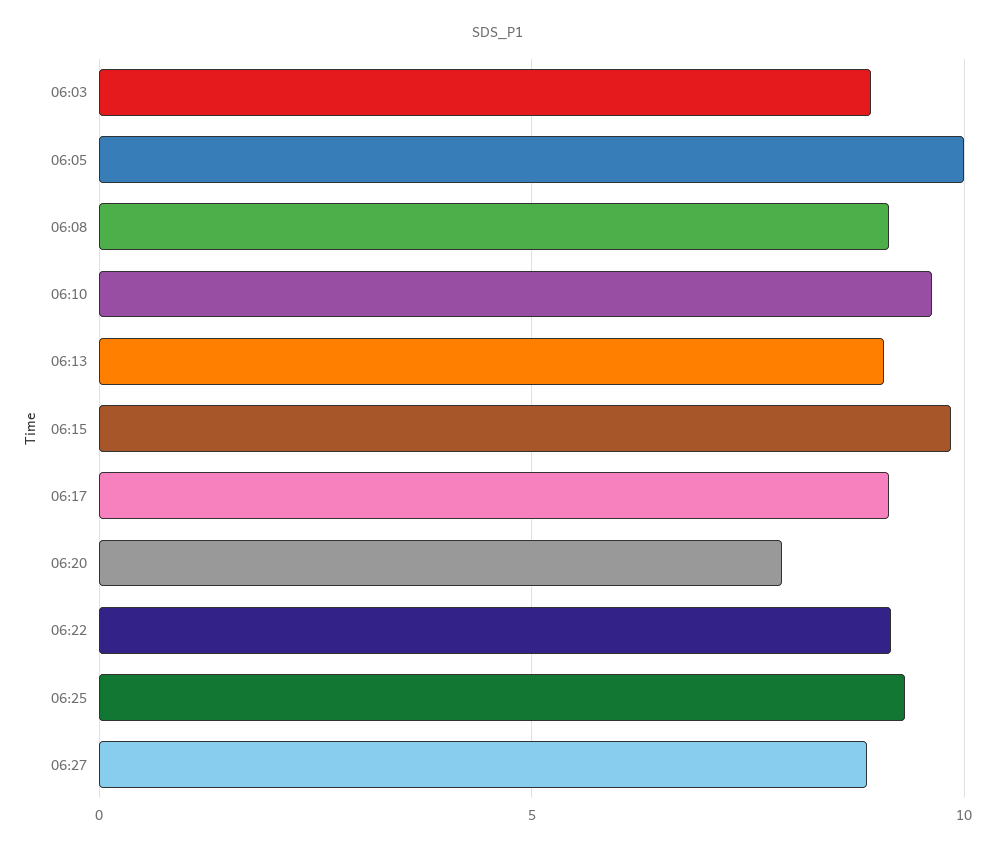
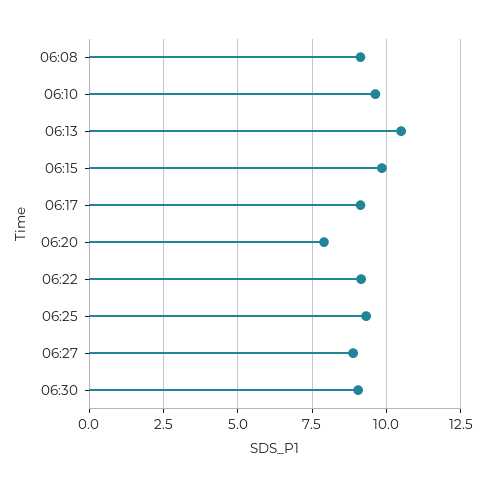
06:03: 9 -> none
06:05: 10 -> none
06:13: 9 -> 10.5
06:30: none -> 9

